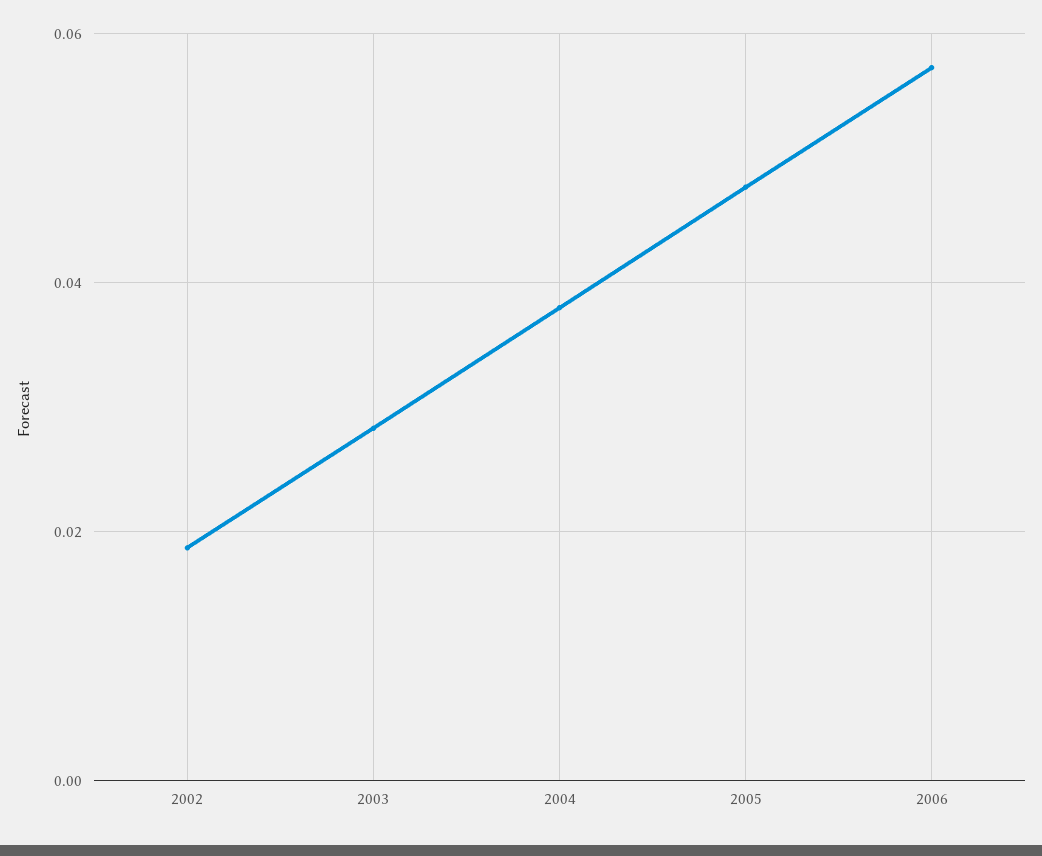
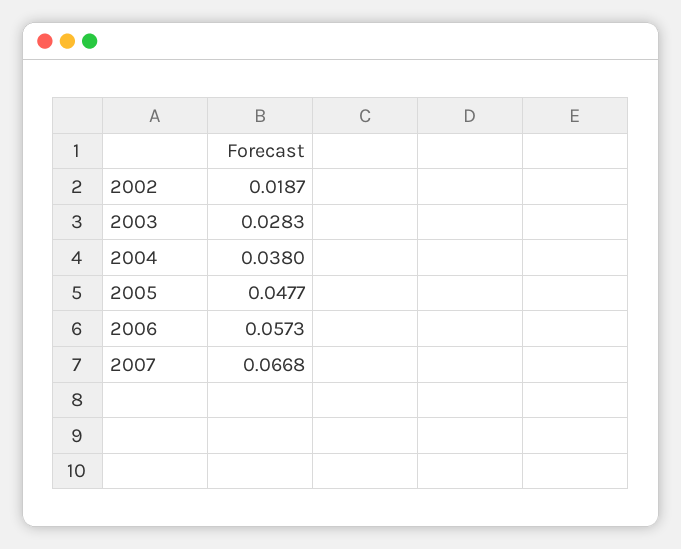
2007: none -> 0.0668

